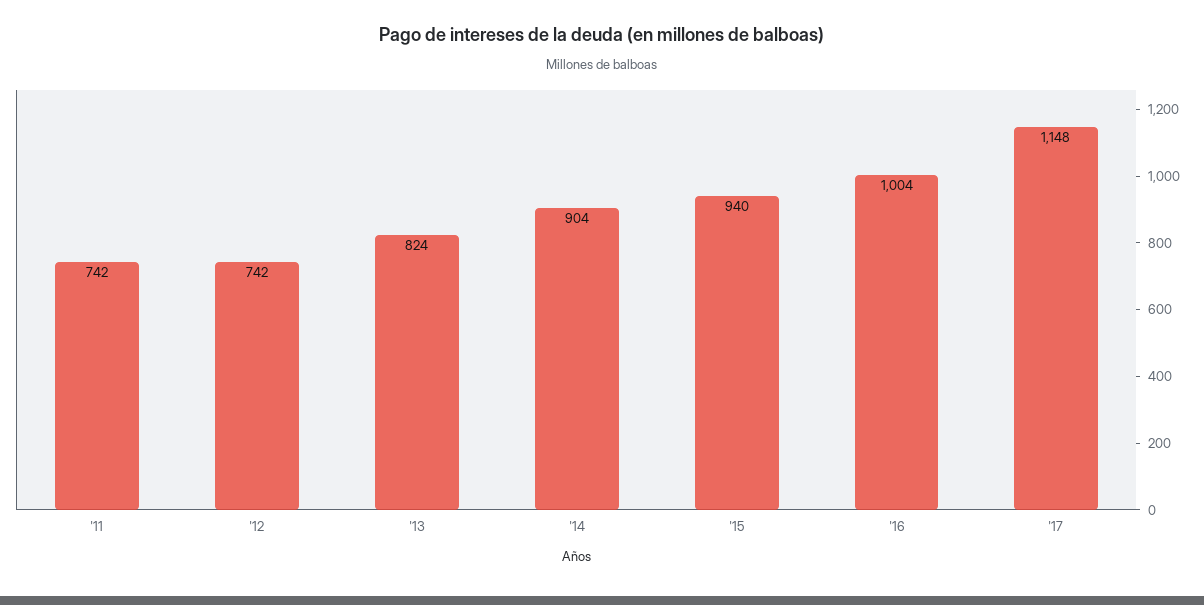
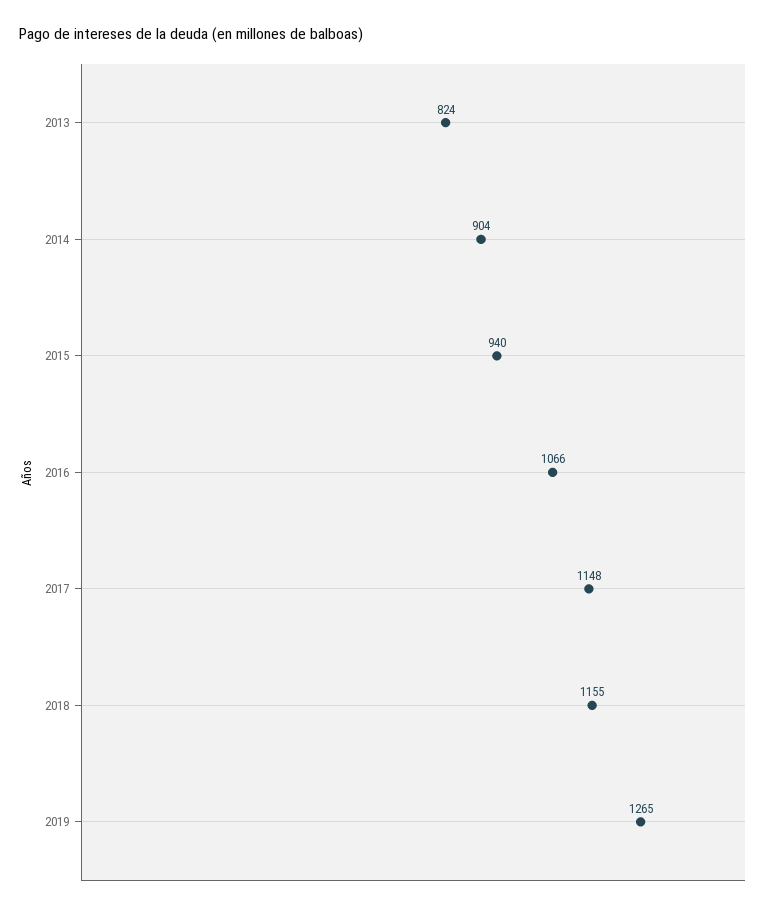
'11: 742 -> none
'12: 742 -> none
'16: 1004 -> 1066
2018: none -> 1155
2019: none -> 1265

